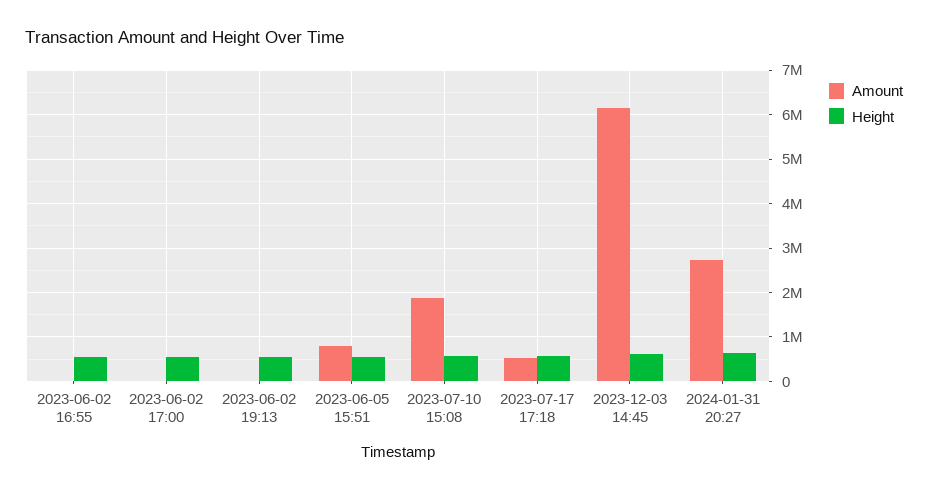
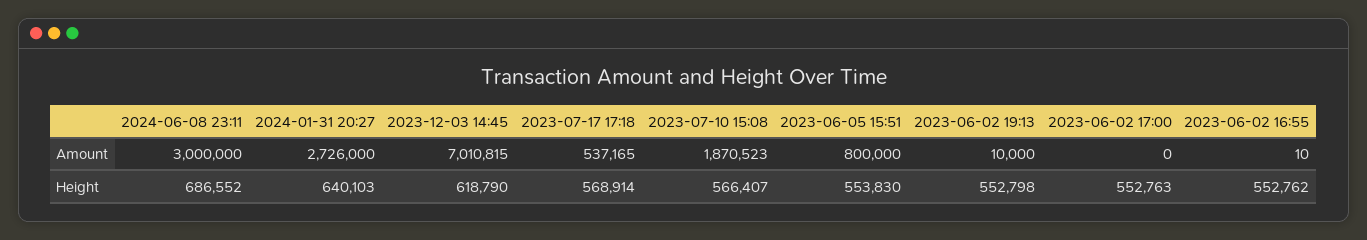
Amount, 2023-12-03 14:45: 6200000 -> 7010815
Amount, 2024-06-08 23:11: none -> 3000000
Height, 2024-06-08 23:11: none -> 686552

